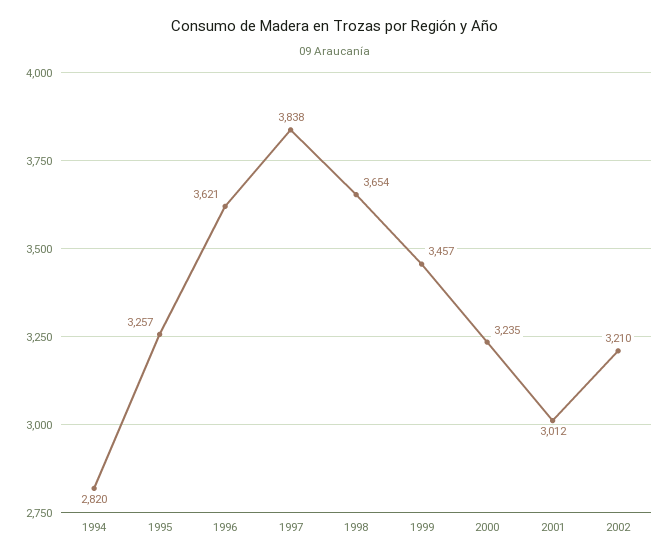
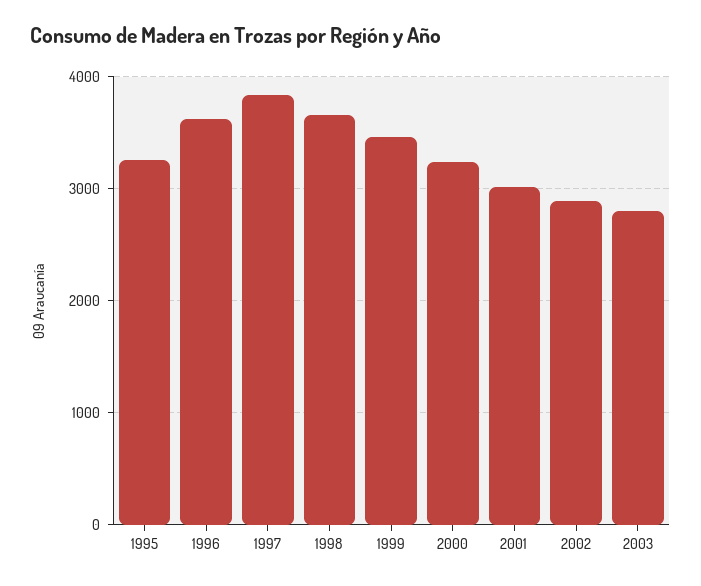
1994: 2820 -> none
2002: 3210 -> 2900
2003: none -> 2800

